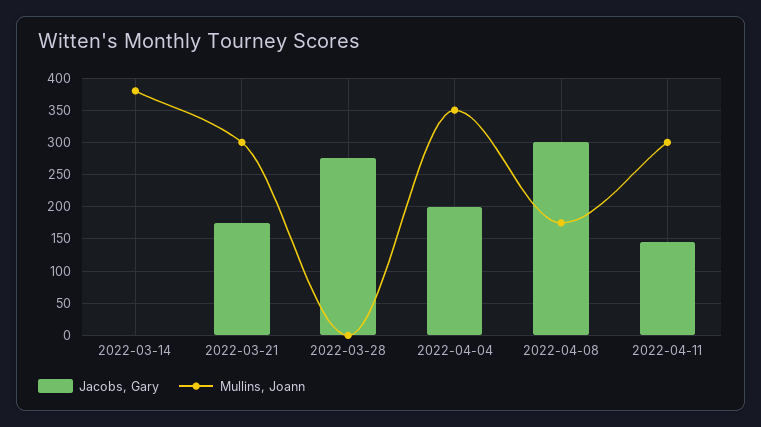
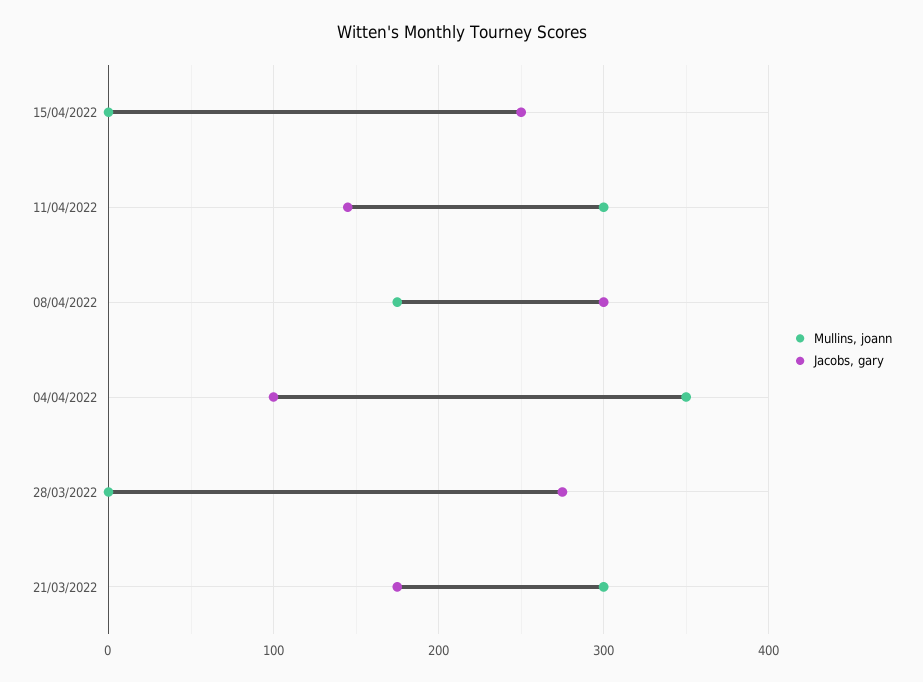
Jacobs, Gary, 2022-03-14: 0 -> none
Mullins, Joann, 2022-03-14: 380 -> none
Jacobs, Gary, 2022-04-04: 200 -> 100
Mullins, Joann, 15/04/2022: none -> 0
Jacobs, Gary, 15/04/2022: none -> 250

